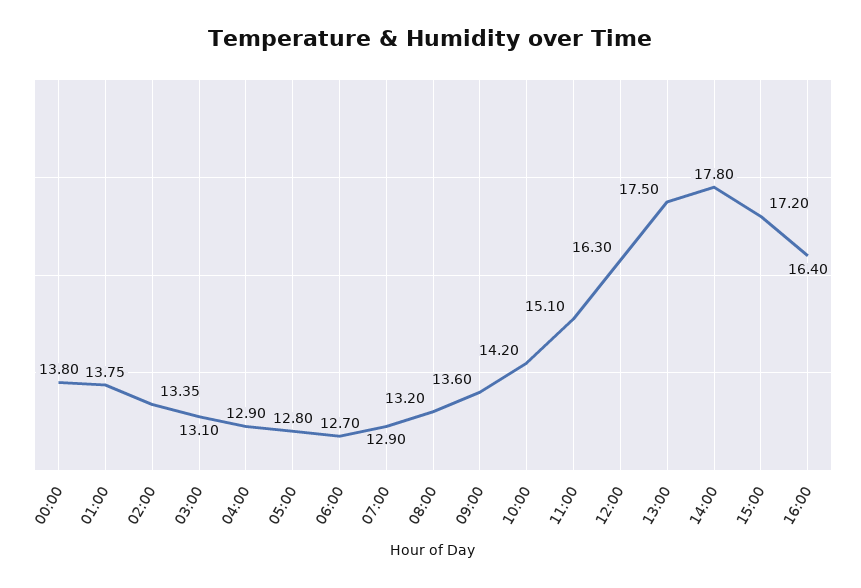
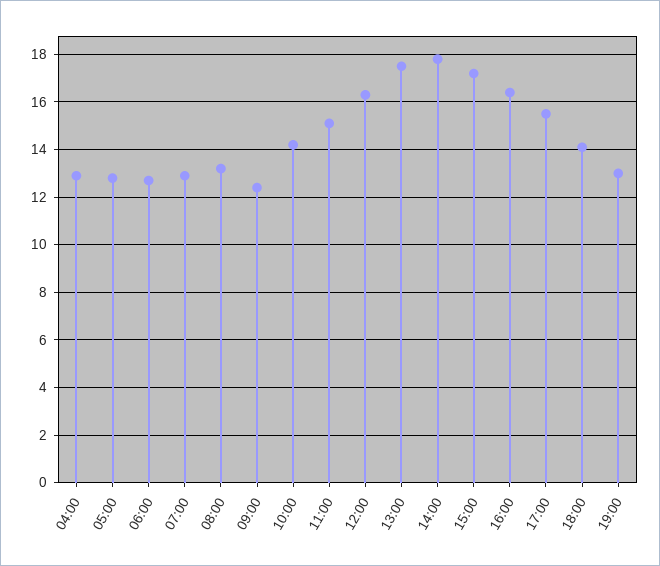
00:00: 13.8 -> none
01:00: 13.75 -> none
02:00: 13.35 -> none
03:00: 13.1 -> none
09:00: 13.6 -> 12.5
17:00: none -> 15.5
18:00: none -> 14
19:00: none -> 13

